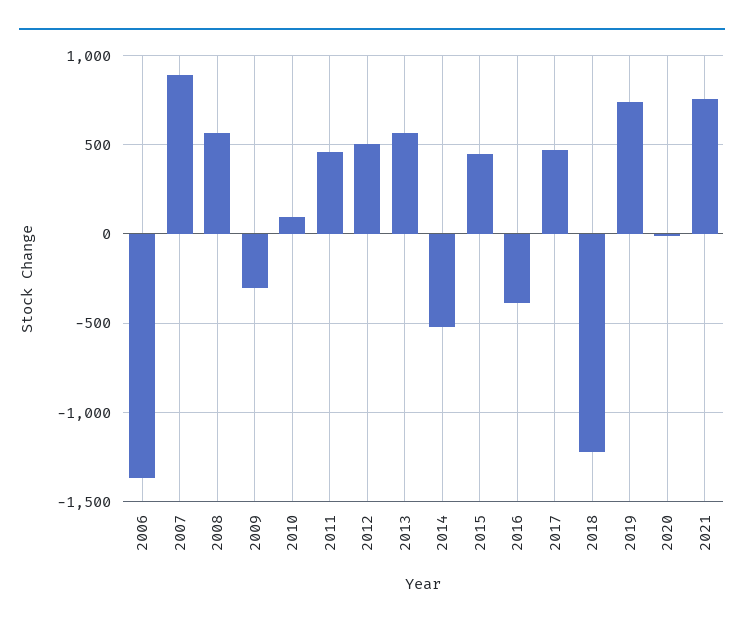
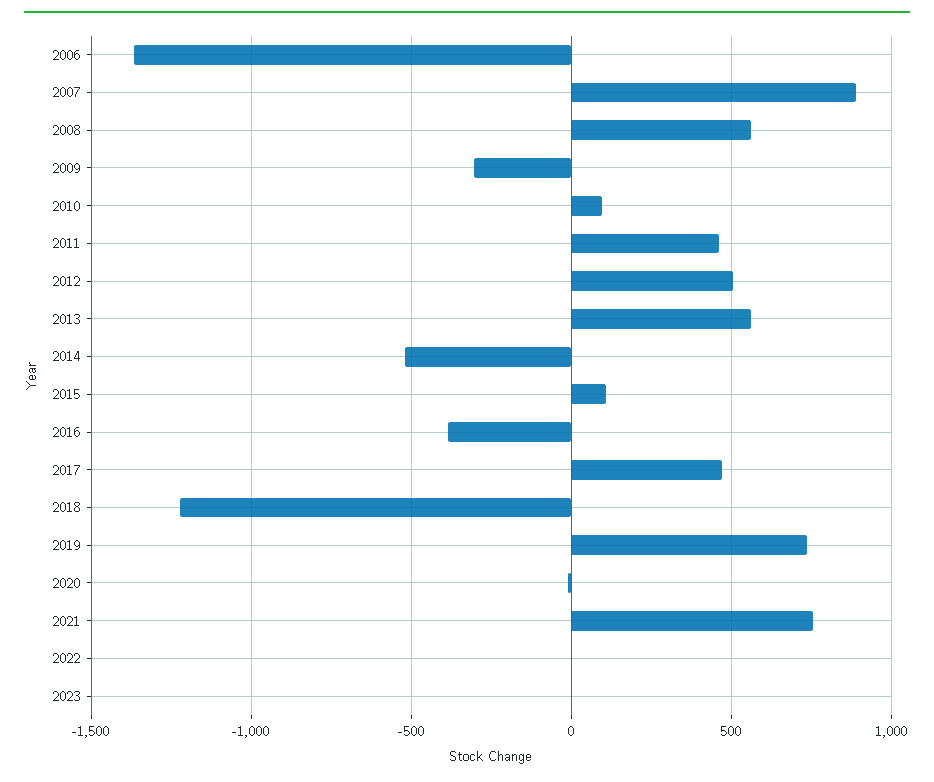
2015: 450 -> 100
2022: none -> 0
2023: none -> 0

